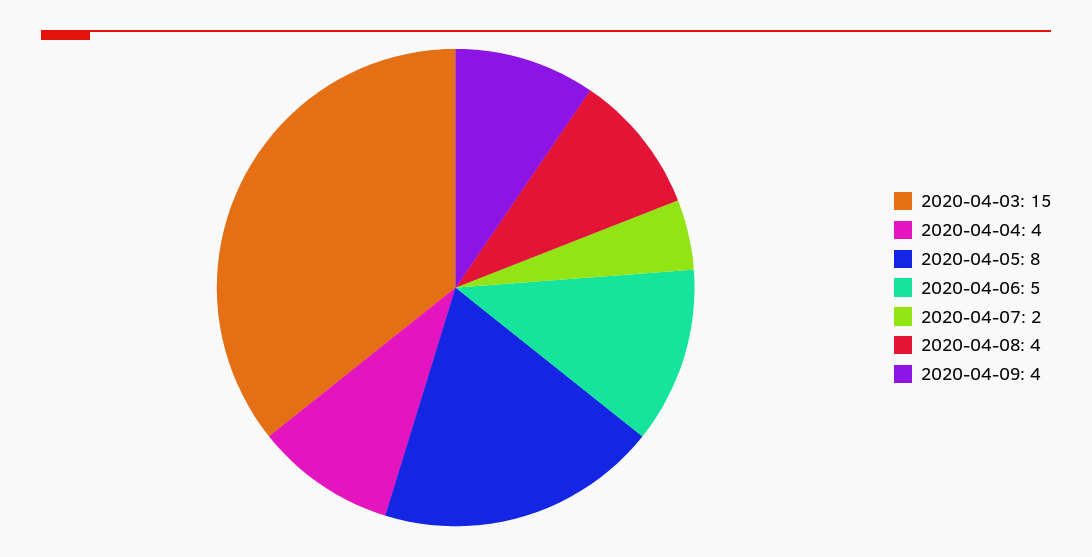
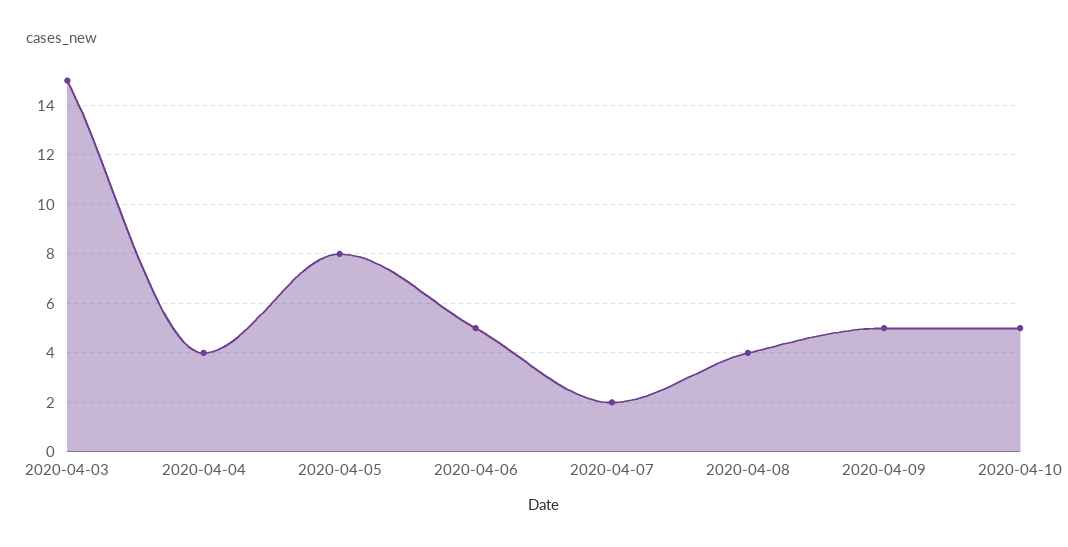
2020-04-09: 4 -> 5
2020-04-10: none -> 5

